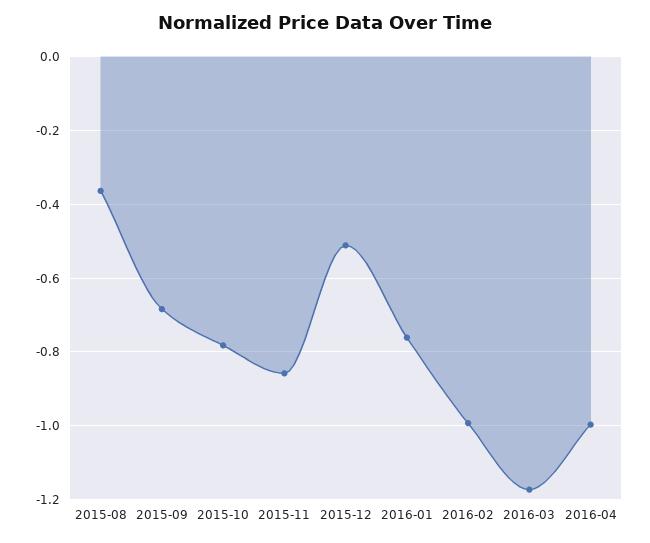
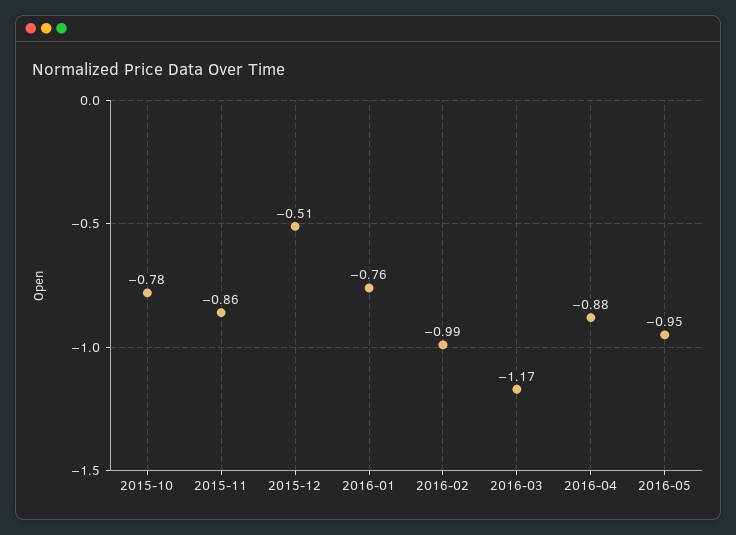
2015-08: -0.36 -> none
2015-09: -0.68 -> none
2016-04: -1 -> -0.88
2016-05: none -> -0.95

